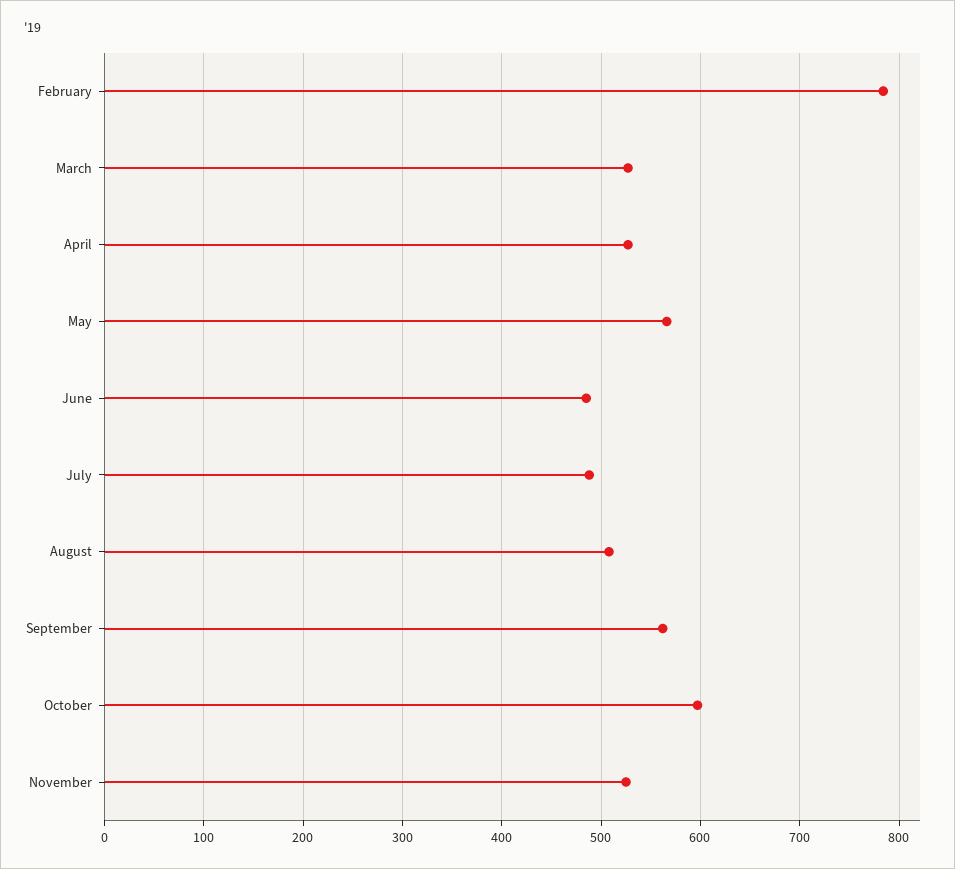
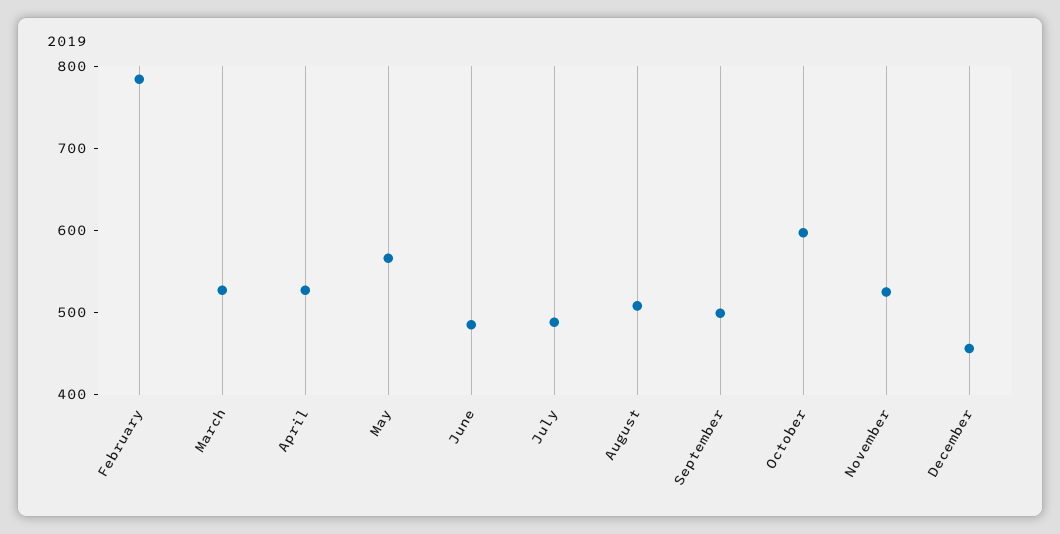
September: 560 -> 500
December: none -> 460

